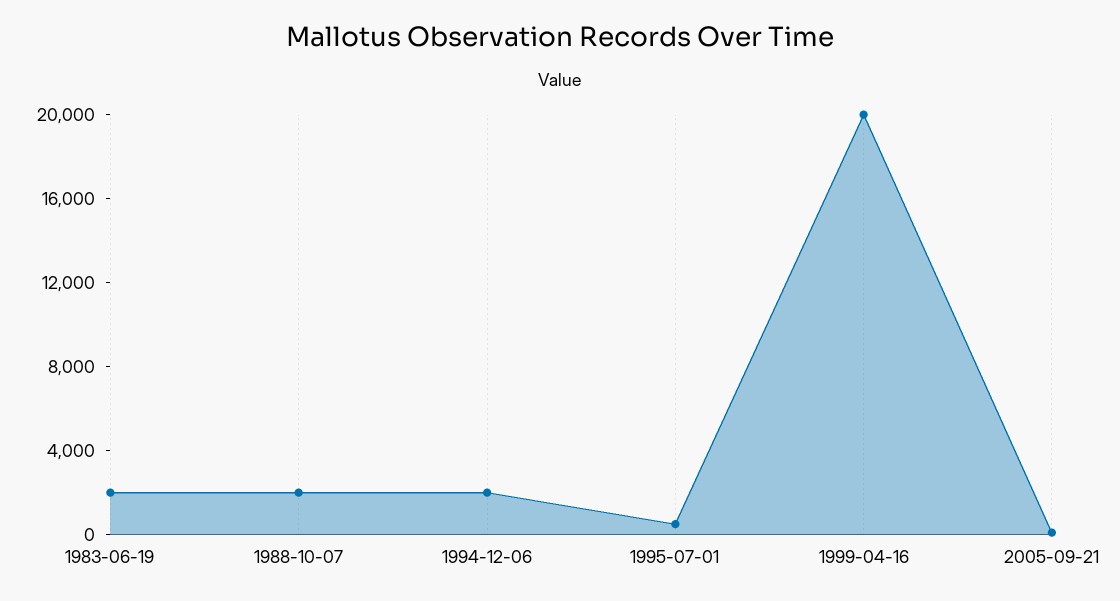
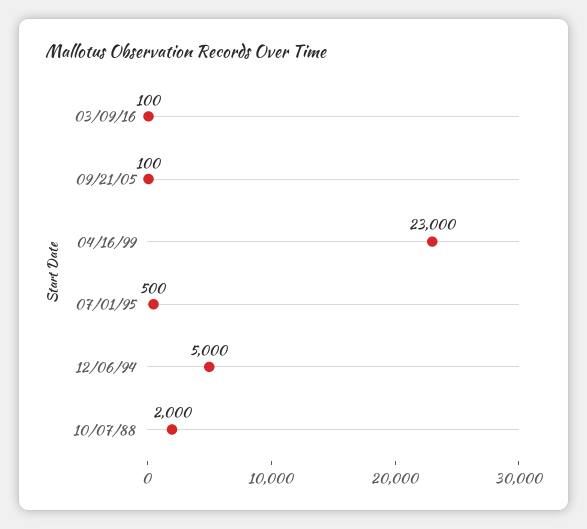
1983-06-19: 2000 -> none
1994-12-06: 2000 -> 5000
1999-04-16: 20000 -> 23000
03/09/16: none -> 100

